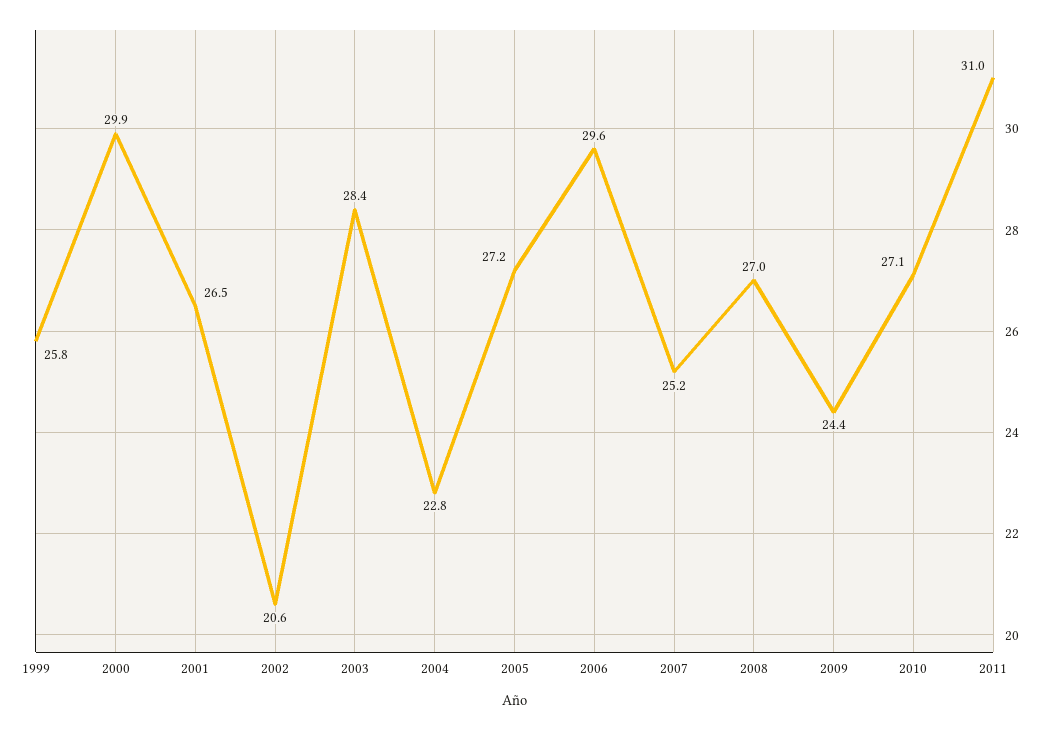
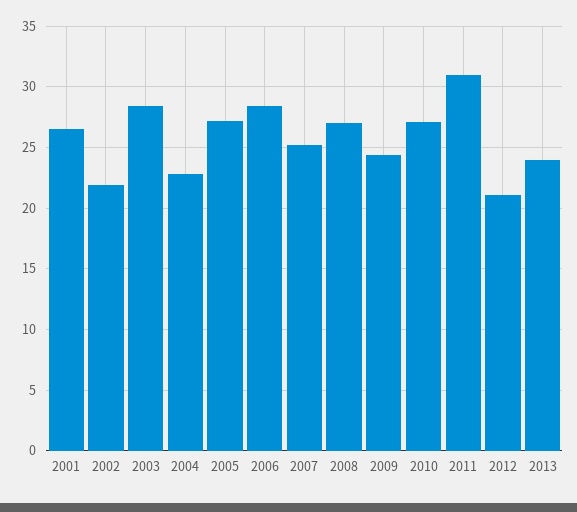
1999: 25.8 -> none
2000: 29.9 -> none
2002: 20.6 -> 22
2006: 29.6 -> 28.5
2012: none -> 21
2013: none -> 24

